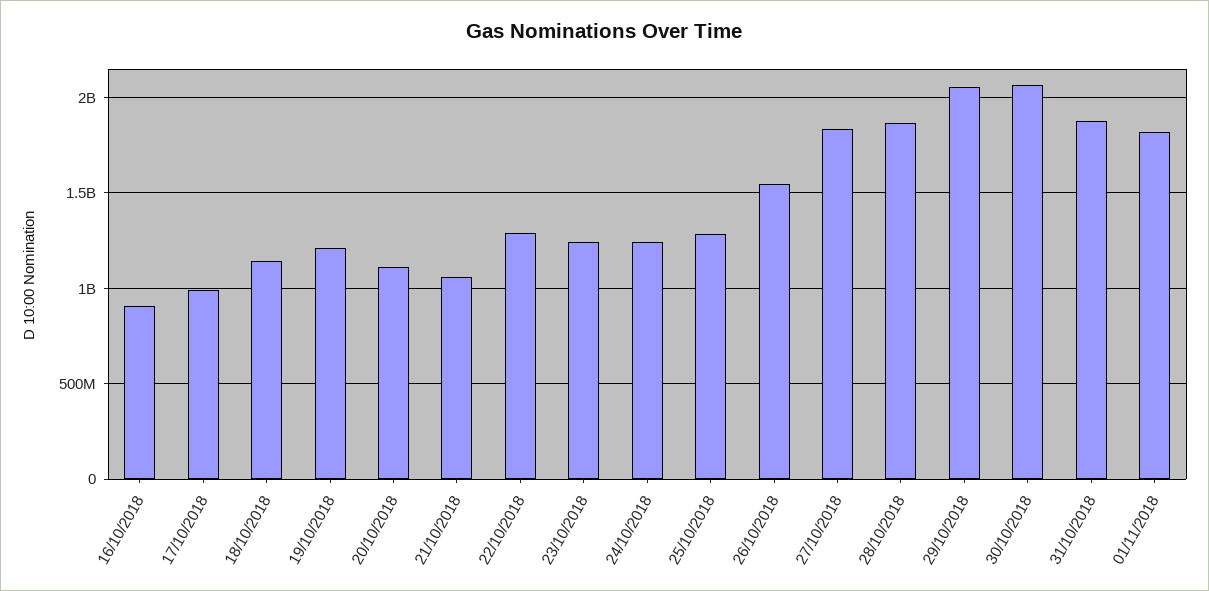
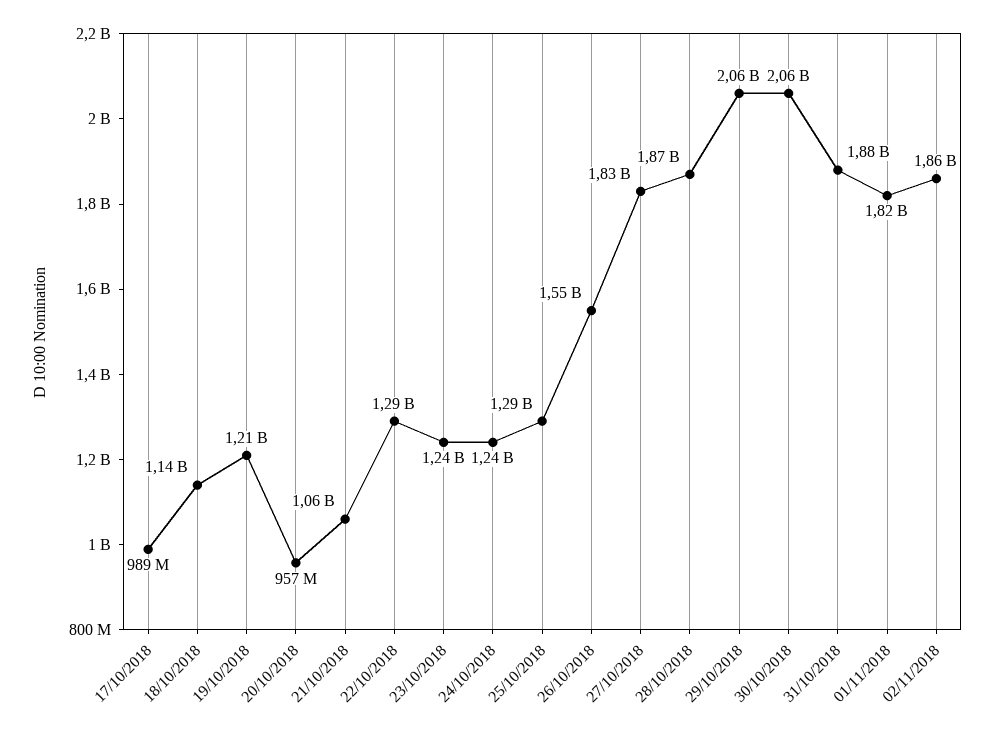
16/10/2018: 900000000 -> none
20/10/2018: 1100000000 -> 957000000
02/11/2018: none -> 1860000000

